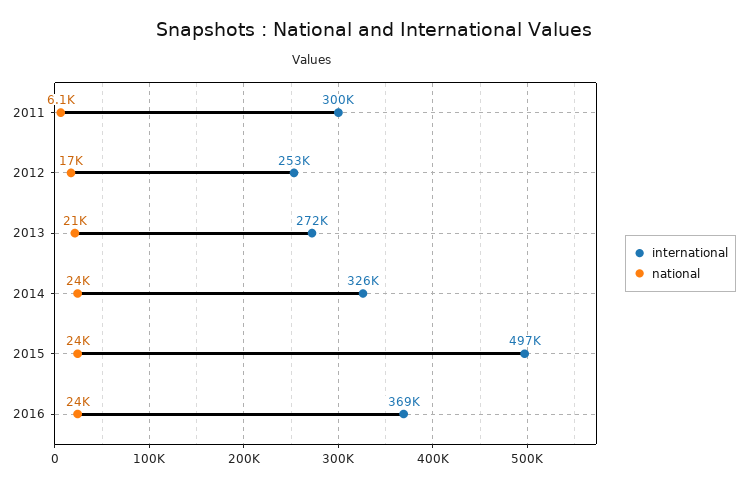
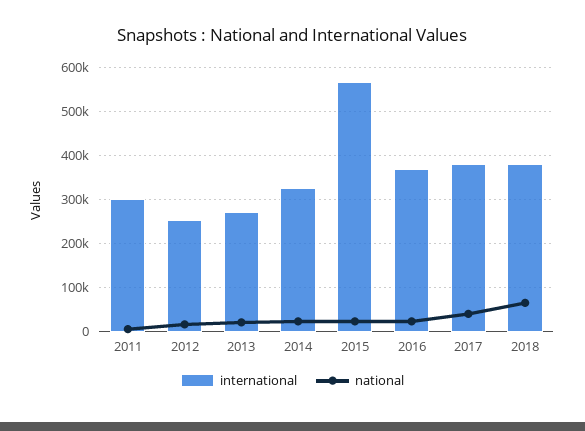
international, 2015: 497000 -> 560000
international, 2017: none -> 380000
national, 2017: none -> 40000
international, 2018: none -> 380000
national, 2018: none -> 60000

